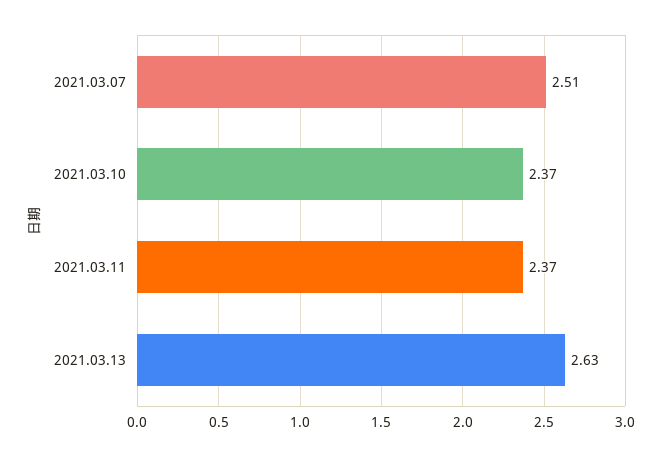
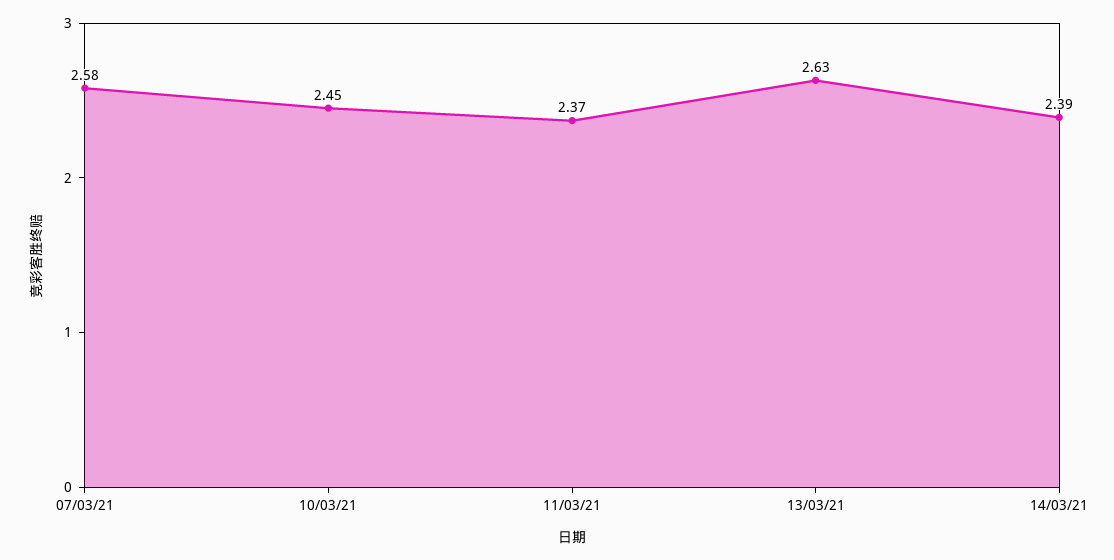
2021.03.07: 2.51 -> 2.58
2021.03.10: 2.37 -> 2.45
14/03/21: none -> 2.39

